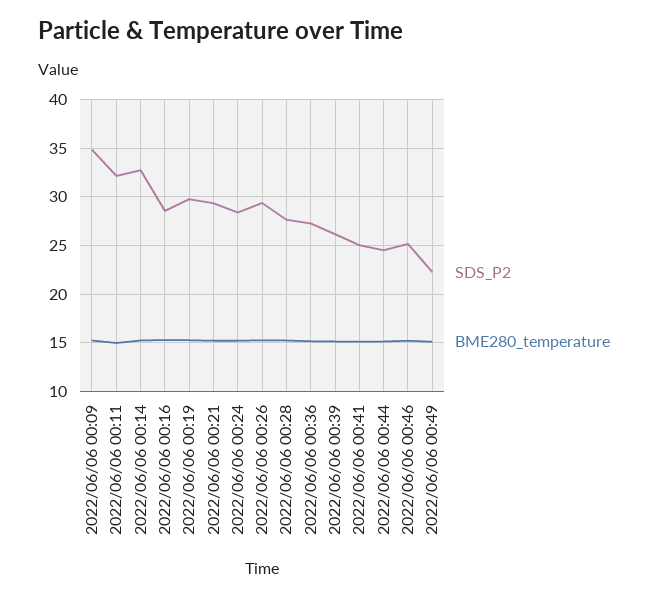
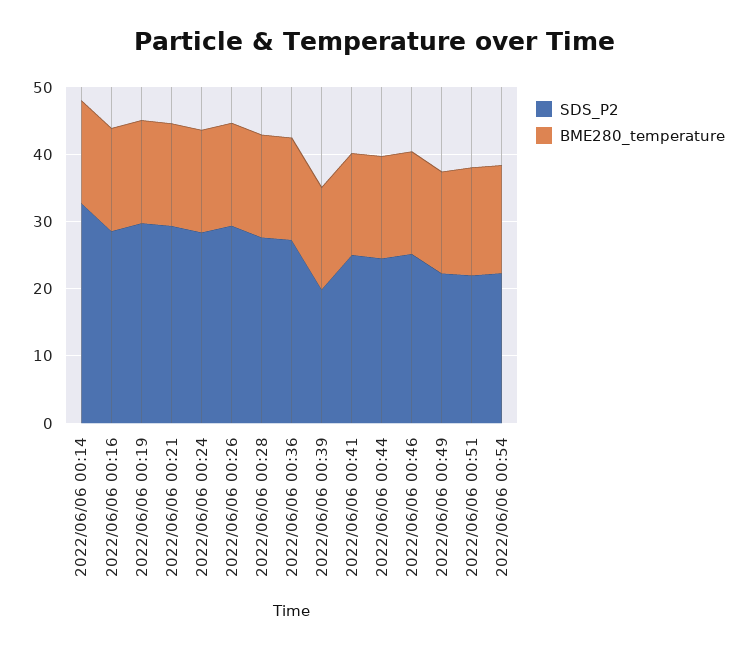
SDS_P2, 2022/06/06 00:09: 35 -> none
BME280_temperature, 2022/06/06 00:09: 15 -> none
SDS_P2, 2022/06/06 00:11: 32 -> none
BME280_temperature, 2022/06/06 00:11: 15 -> none
SDS_P2, 2022/06/06 00:39: 26 -> 20
SDS_P2, 2022/06/06 00:51: none -> 22
BME280_temperature, 2022/06/06 00:51: none -> 16
SDS_P2, 2022/06/06 00:54: none -> 22
BME280_temperature, 2022/06/06 00:54: none -> 16

